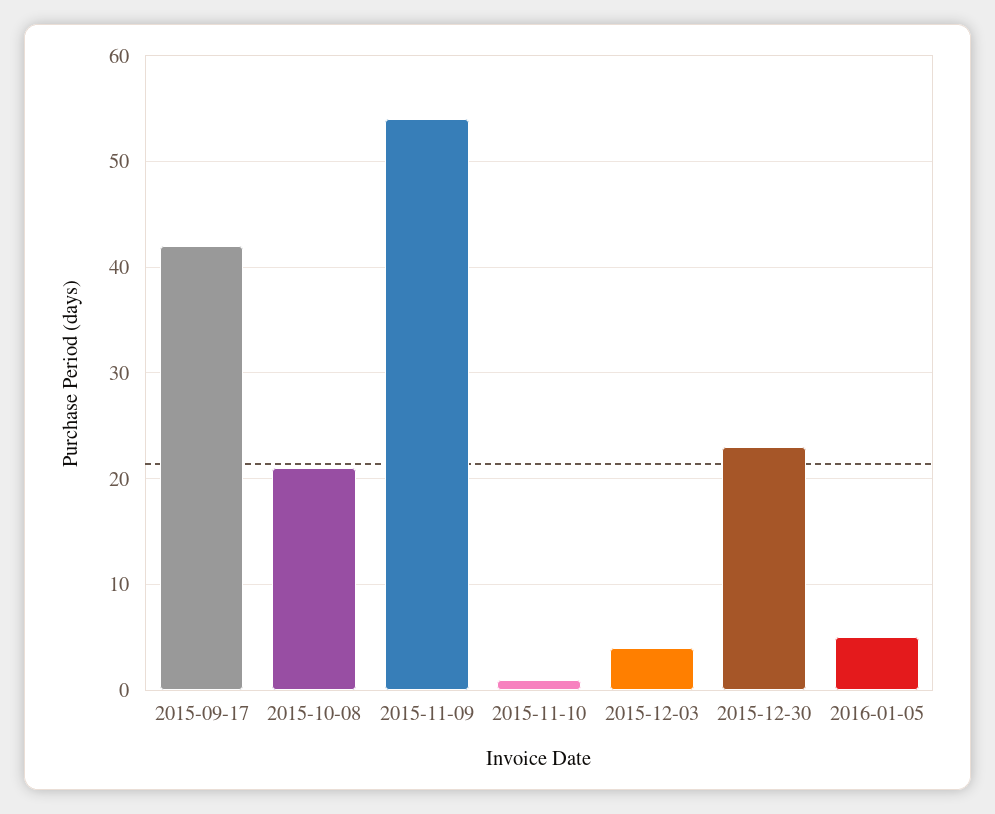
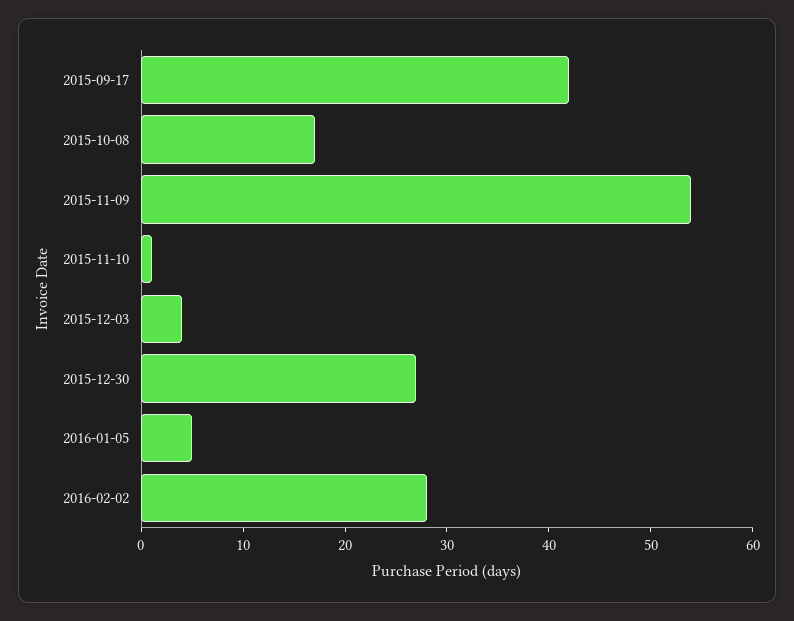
2015-10-08: 21 -> 17
2015-12-30: 23 -> 27
2016-02-02: none -> 28

